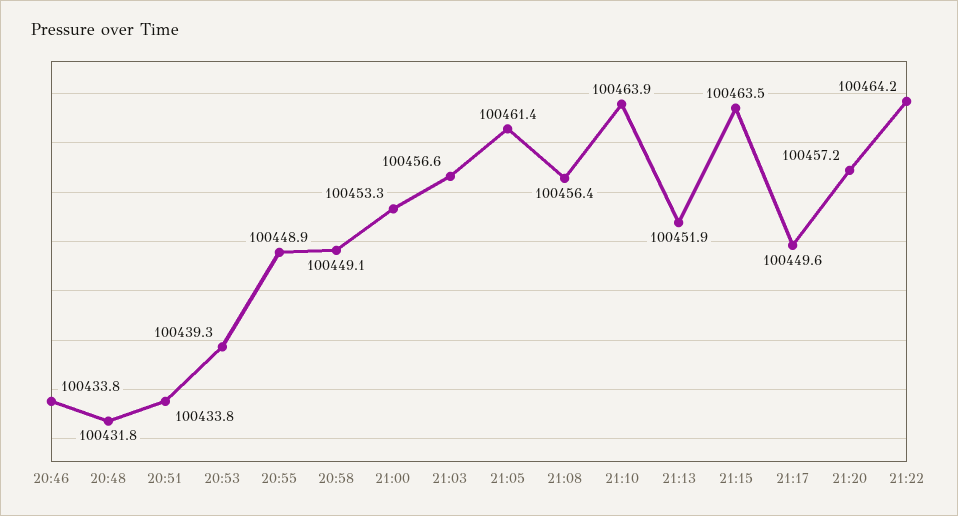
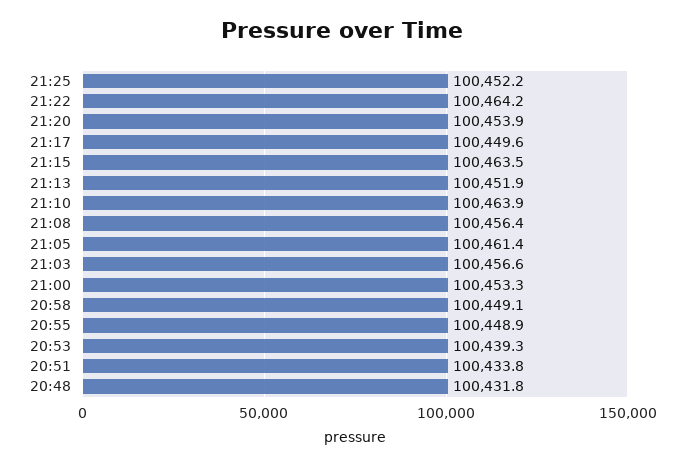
20:46: 100433.8 -> none
21:20: 100457.2 -> 100453.9
21:25: none -> 100452.2

